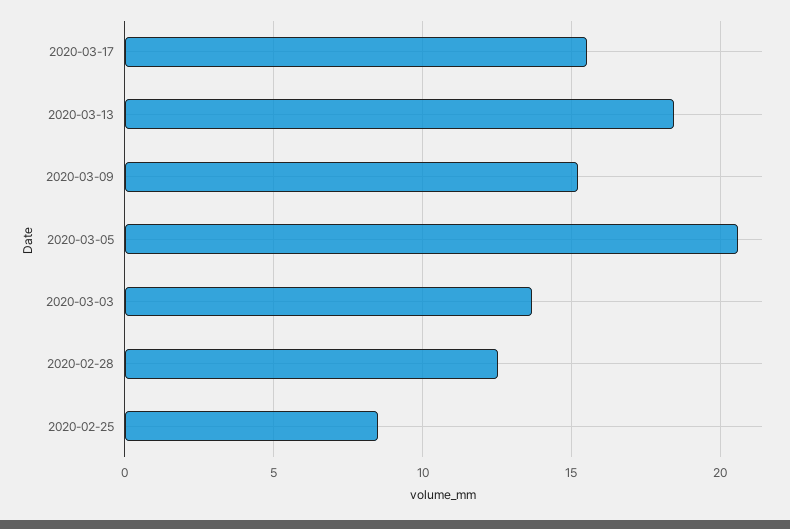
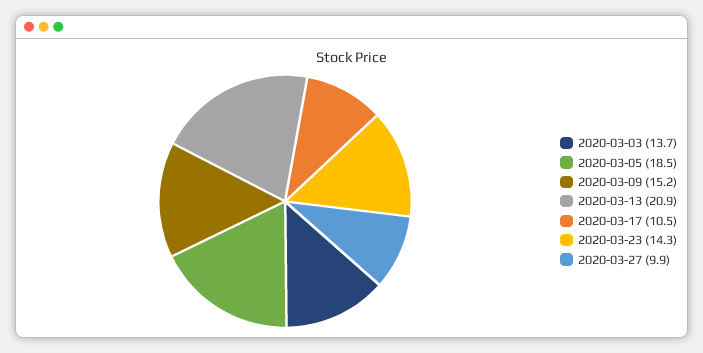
2020-03-17: 15.5 -> 10.5
2020-03-13: 18.5 -> 20.9
2020-03-05: 20.5 -> 18.5
2020-02-28: 12.5 -> none
2020-02-25: 8.5 -> none
2020-03-23: none -> 14.3
2020-03-27: none -> 9.9

